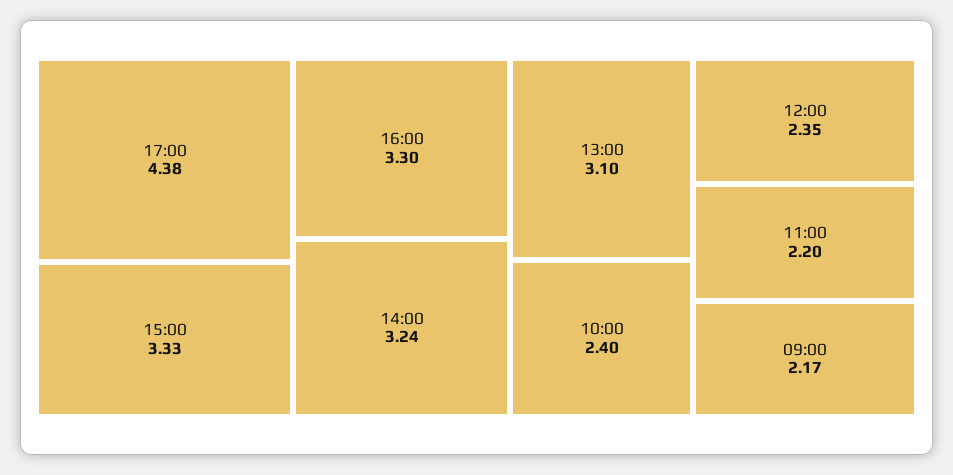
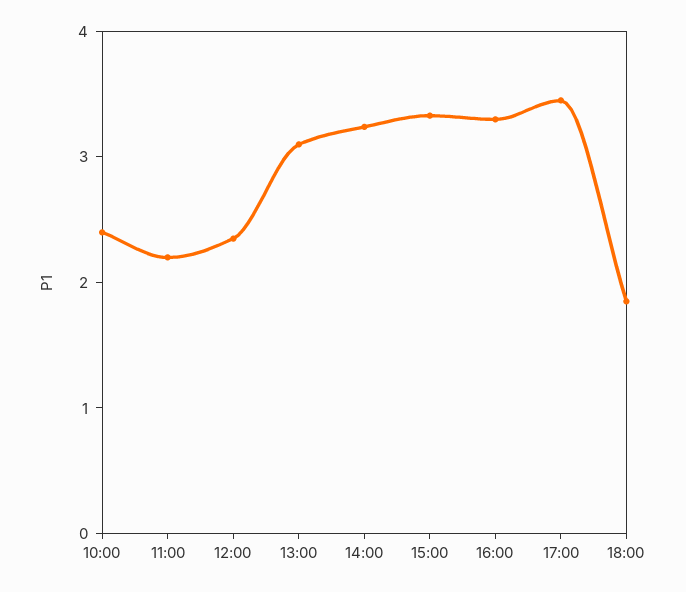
17:00: 4.38 -> 3.4
09:00: 2.17 -> none
18:00: none -> 1.8

